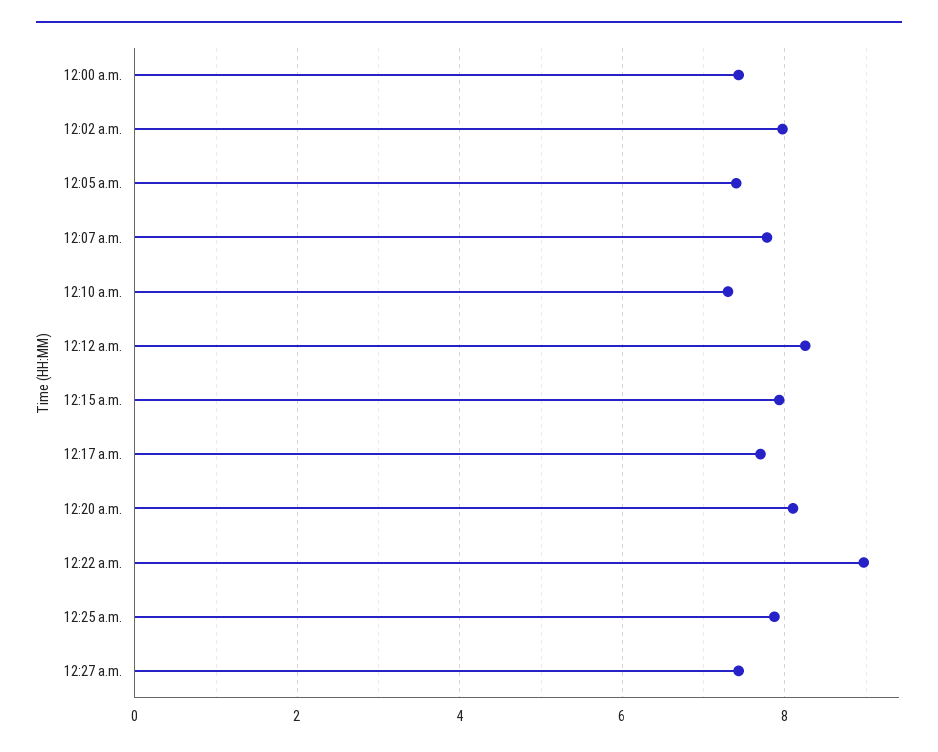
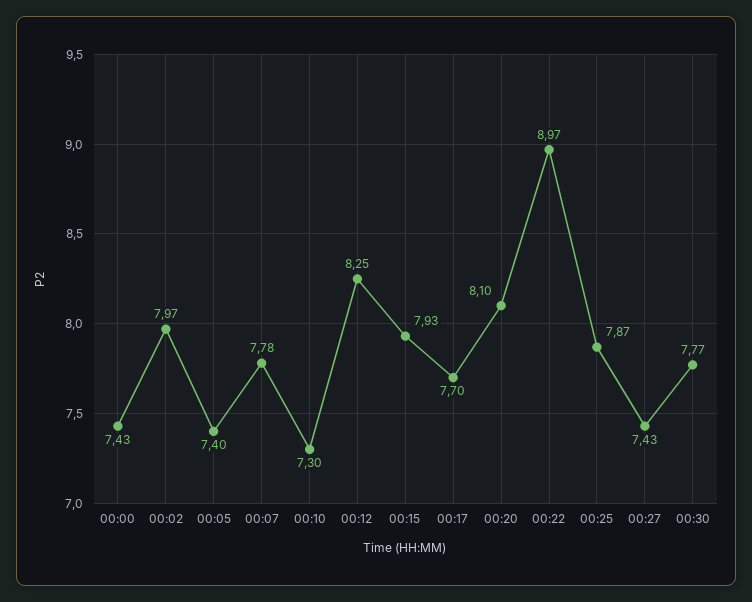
00:30: none -> 7.77

